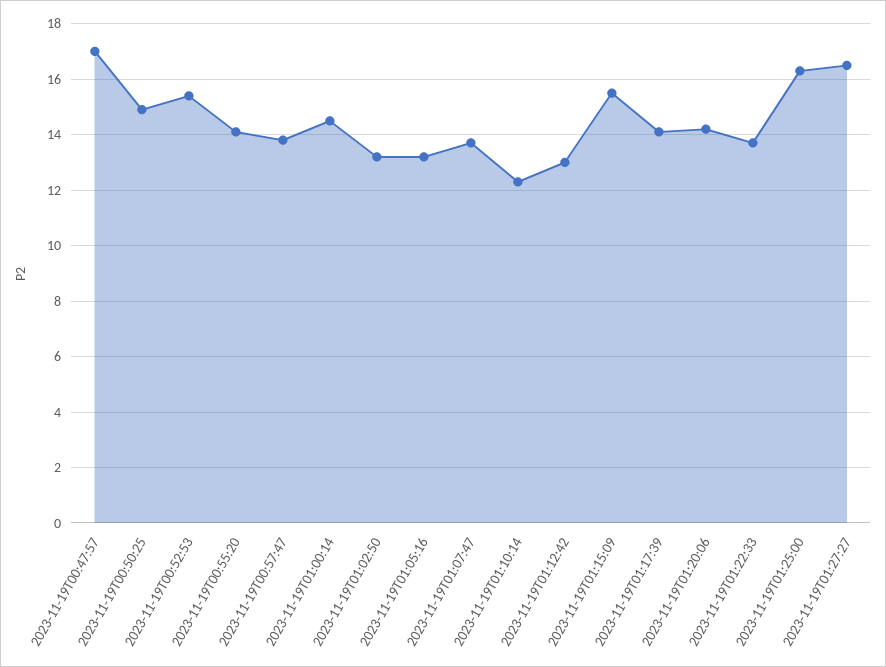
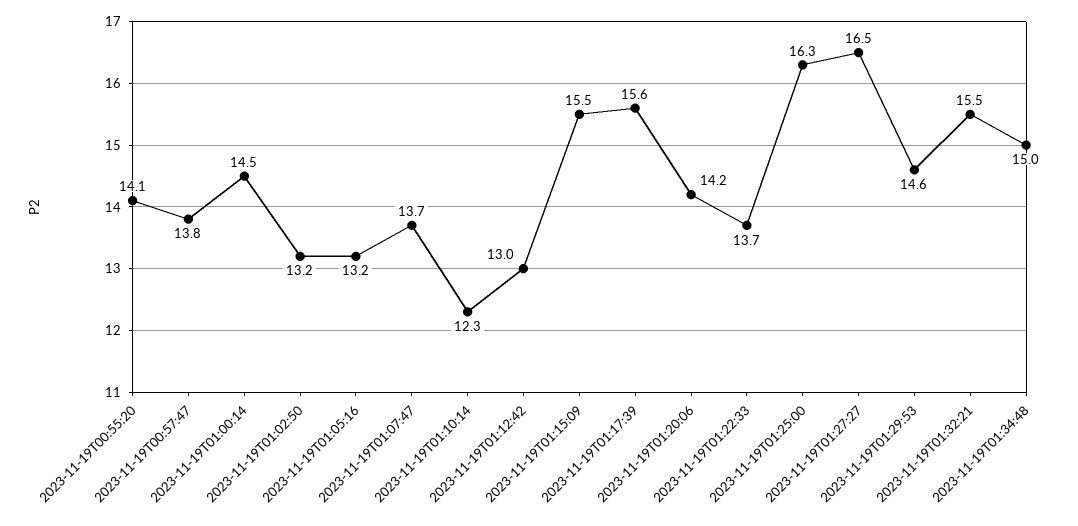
2023-11-19T00:47:57: 17 -> none
2023-11-19T00:50:25: 15 -> none
2023-11-19T00:52:53: 15.5 -> none
2023-11-19T01:17:39: 14 -> 15.6
2023-11-19T01:29:53: none -> 14.6
2023-11-19T01:32:21: none -> 15.5
2023-11-19T01:34:48: none -> 15

